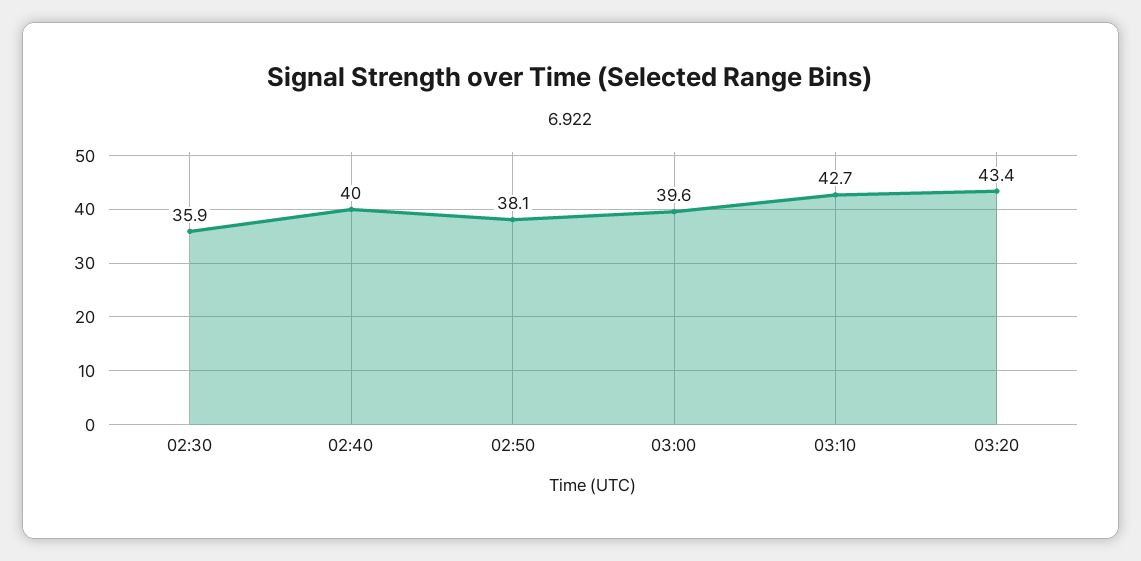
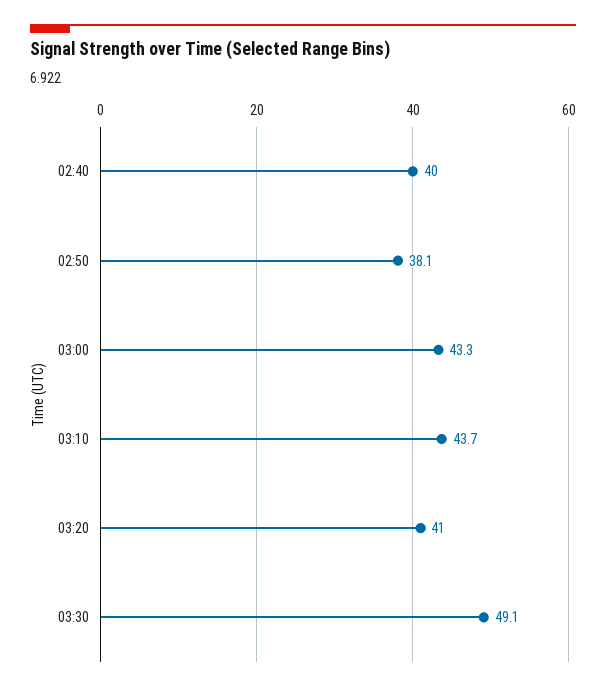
02:30: 35.9 -> none
03:00: 39.6 -> 43.3
03:10: 42.7 -> 43.7
03:20: 43.4 -> 41
03:30: none -> 49.1

